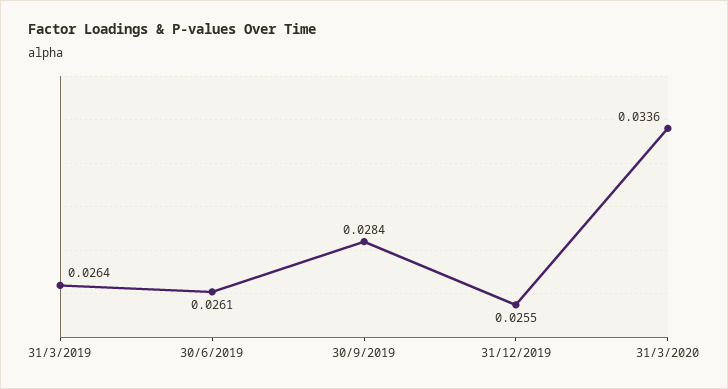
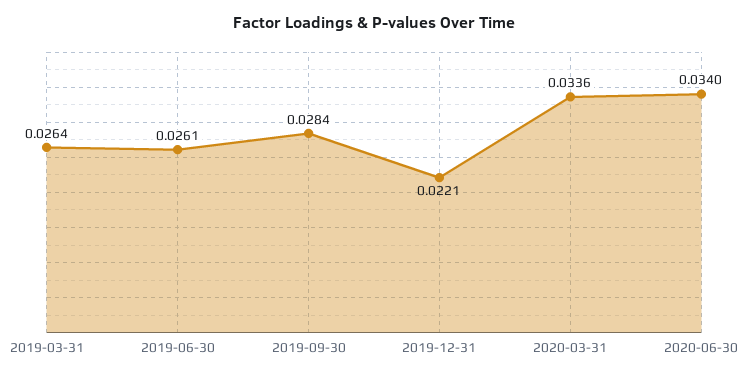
31/12/2019: 0.0255 -> 0.0221
2020-06-30: none -> 0.034

